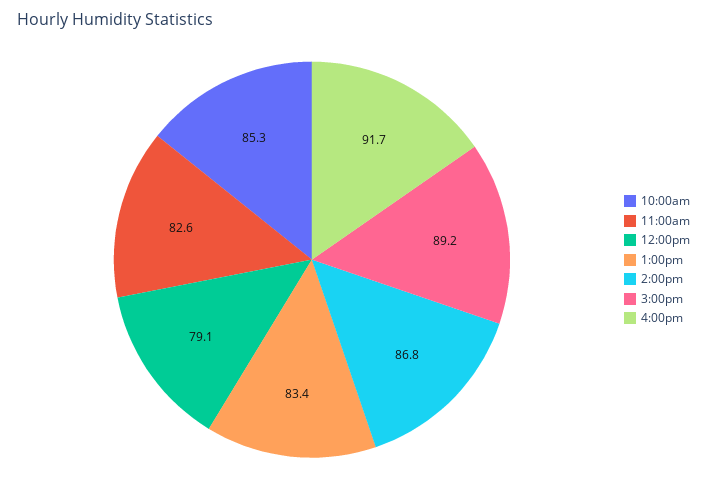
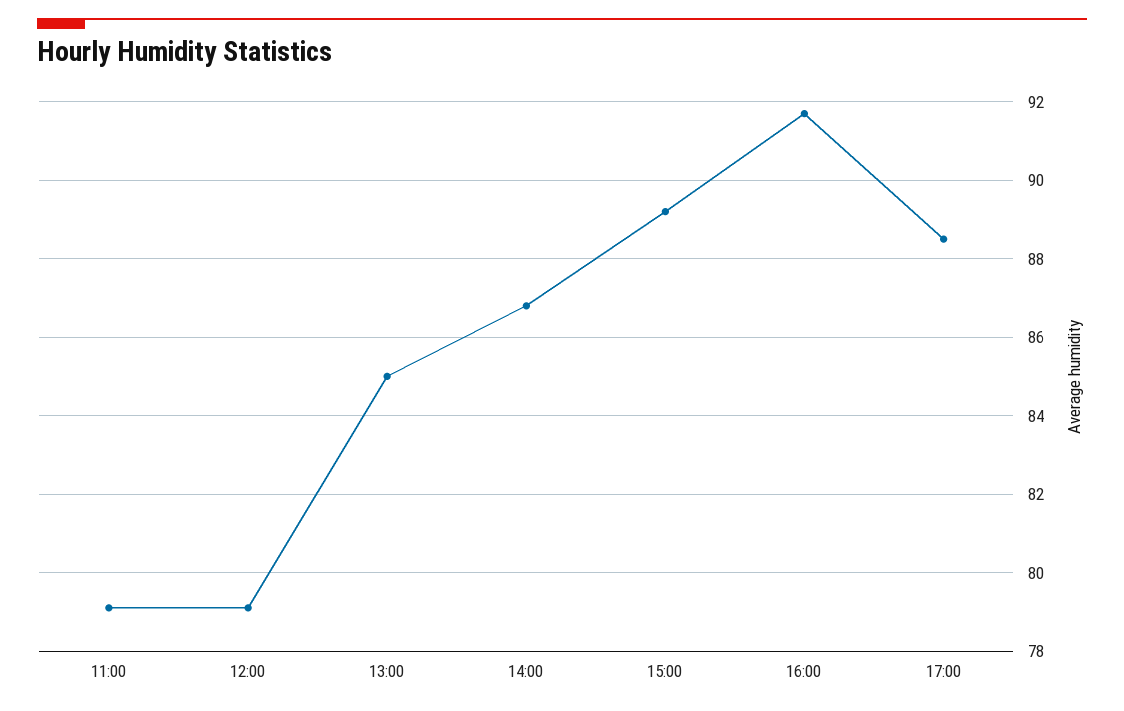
10:00am: 85.3 -> none
11:00am: 82.6 -> 79
1:00pm: 83.4 -> 85
17:00: none -> 88.5

